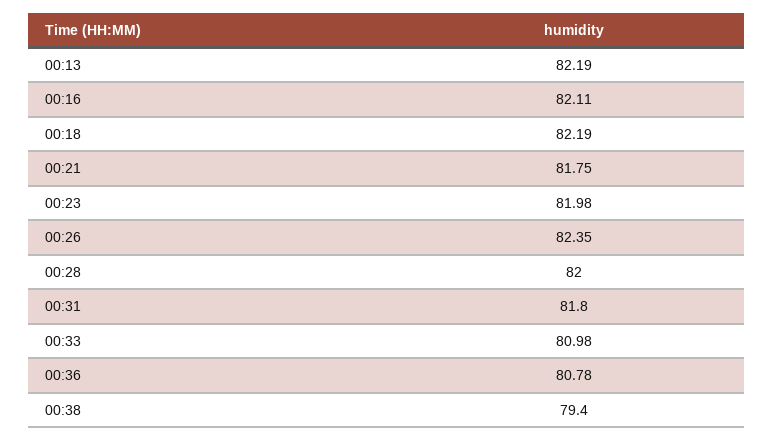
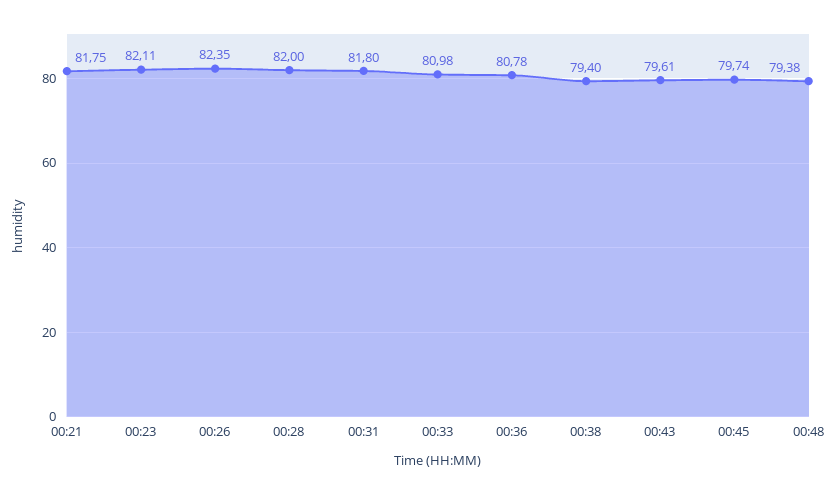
00:13: 82.19 -> none
00:16: 82.11 -> none
00:18: 82.19 -> none
00:23: 81.98 -> 82.11
00:43: none -> 79.61
00:45: none -> 79.74
00:48: none -> 79.38

